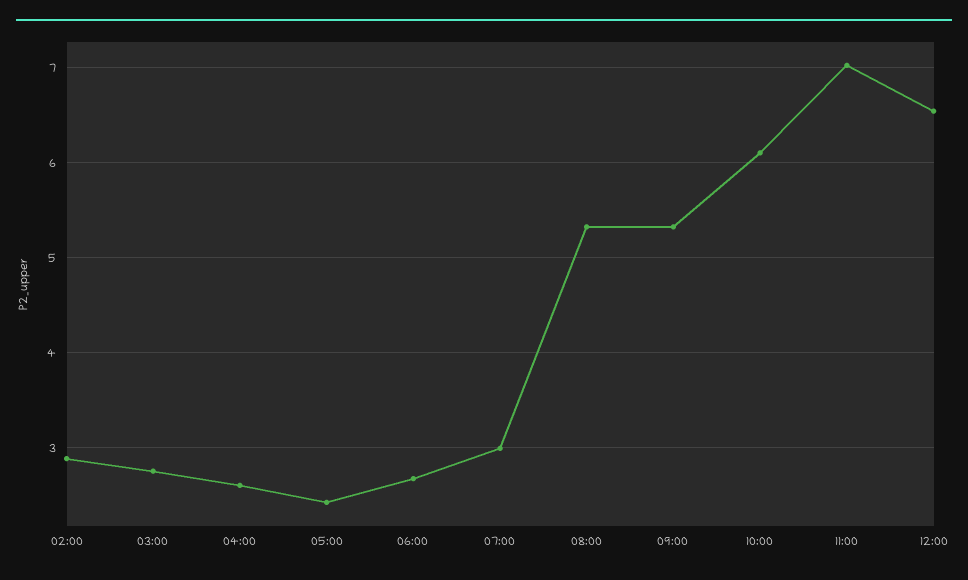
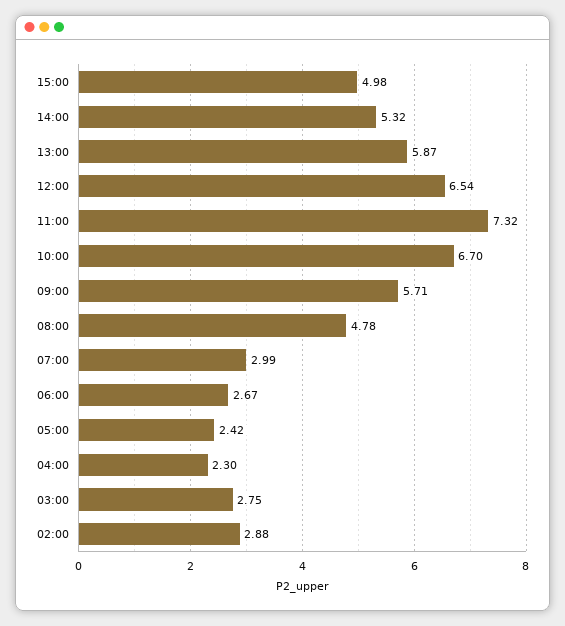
04:00: 2.6 -> 2.3
08:00: 5.3 -> 4.78
09:00: 5.3 -> 5.71
10:00: 6.1 -> 6.7
11:00: 7 -> 7.32
15:00: none -> 4.98
14:00: none -> 5.32
13:00: none -> 5.87

